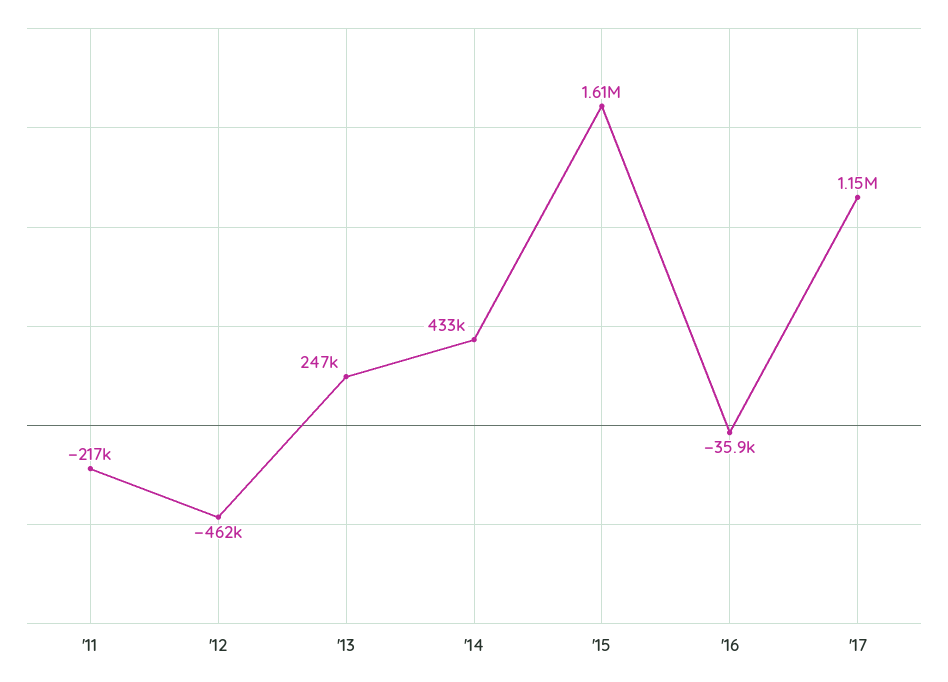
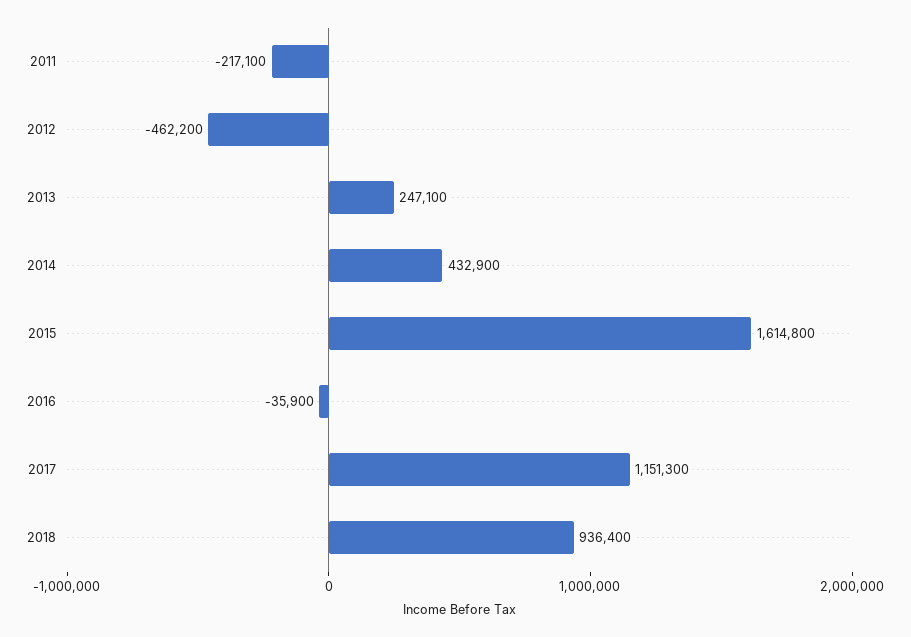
2018: none -> 936400

